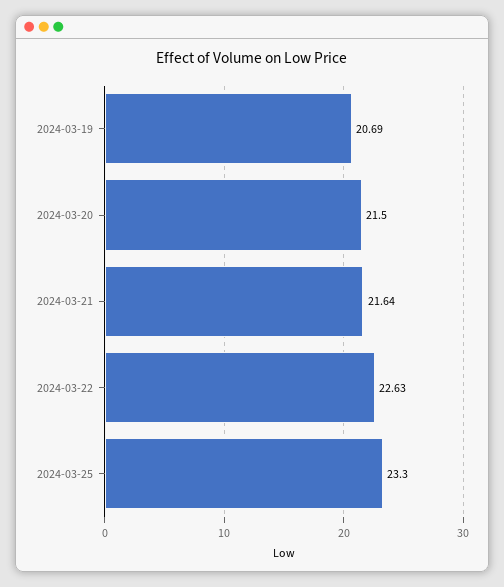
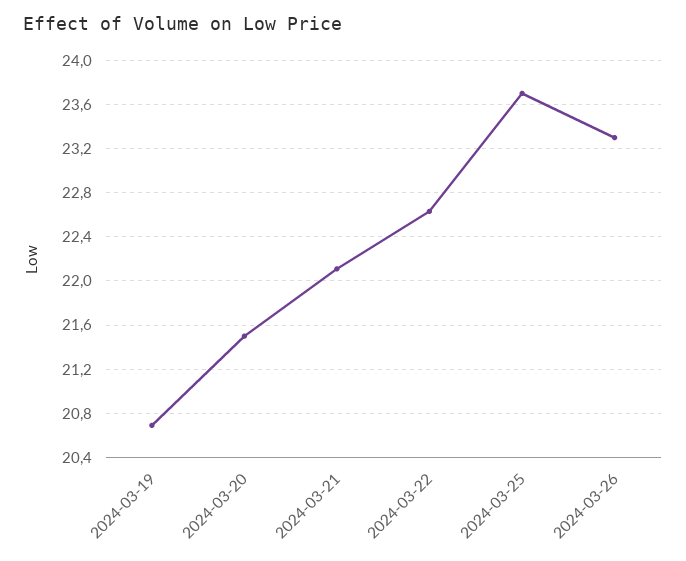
2024-03-21: 21.64 -> 22.1
2024-03-25: 23.3 -> 23.7
2024-03-26: none -> 23.3

